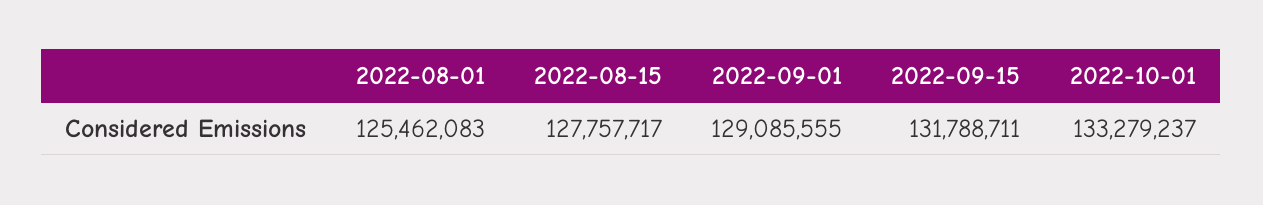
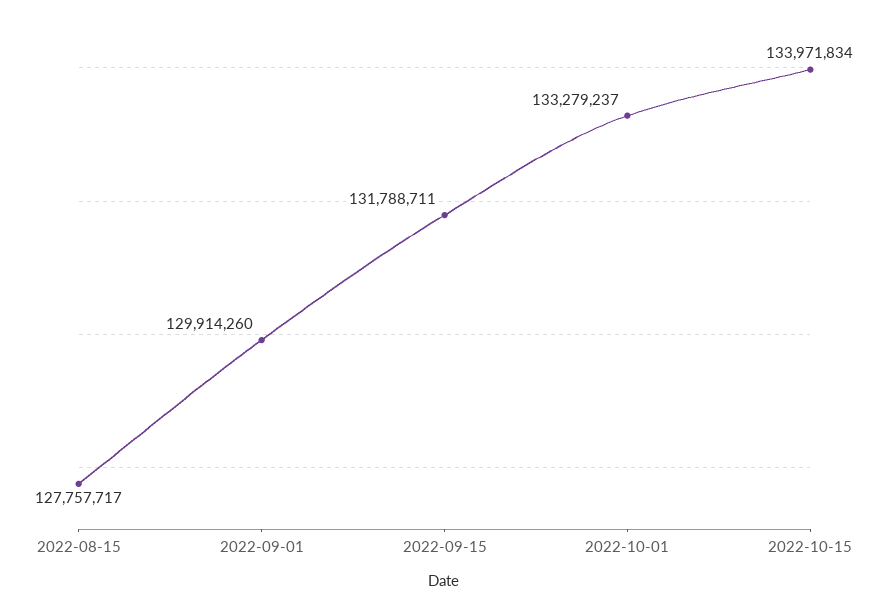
2022-08-01: 125462083 -> none
2022-09-01: 129085555 -> 129914260
2022-10-15: none -> 133971834

